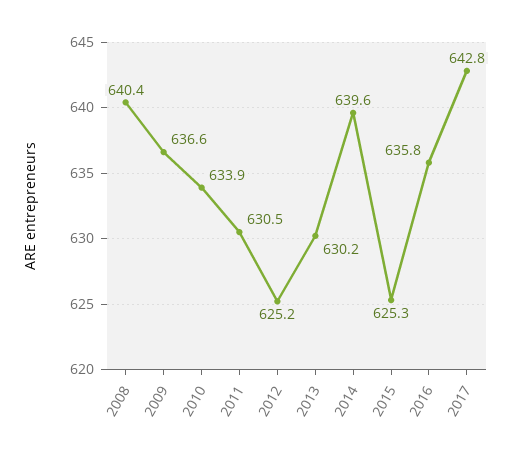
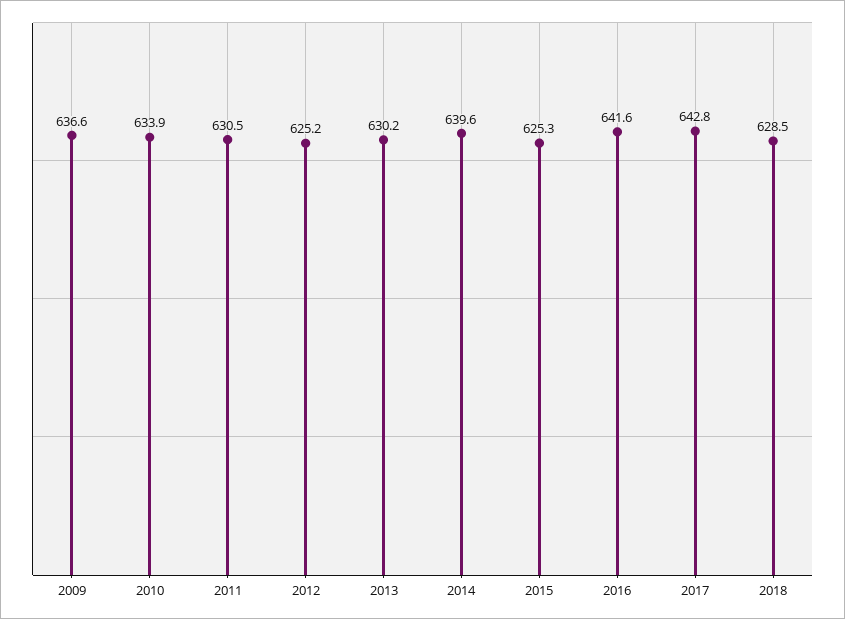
2008: 640.4 -> none
2016: 635.8 -> 641.6
2018: none -> 628.5

